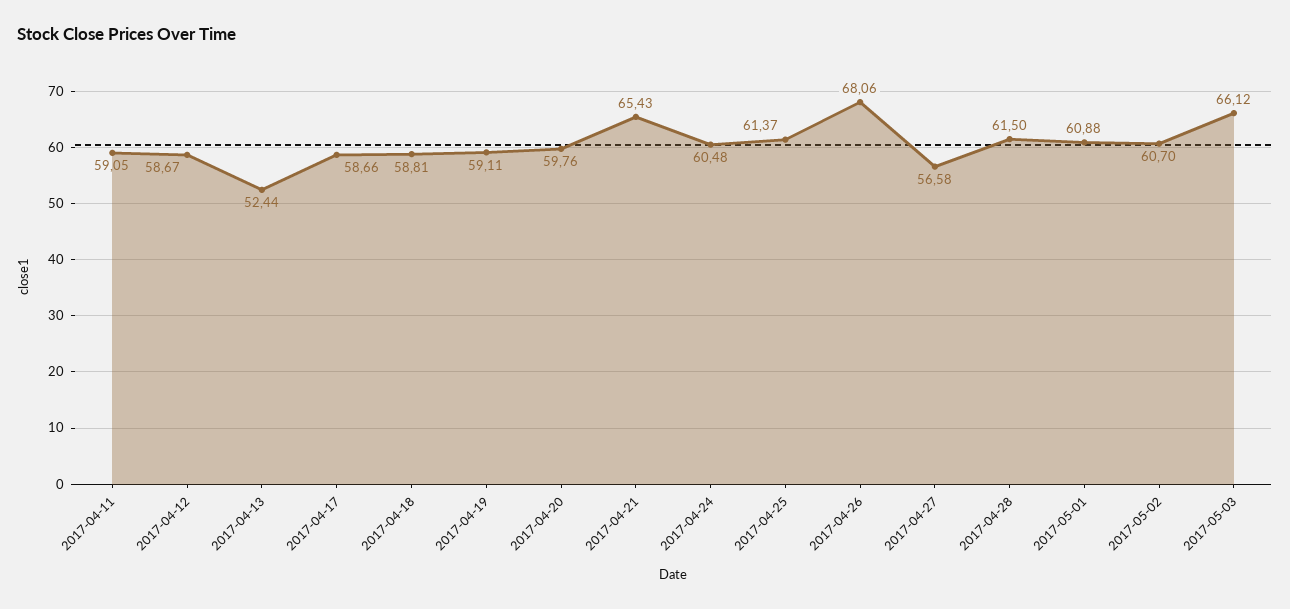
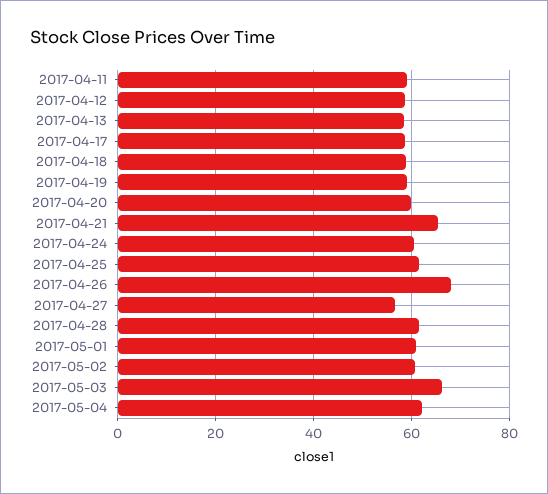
2017-04-13: 52.44 -> 58
2017-05-04: none -> 62

